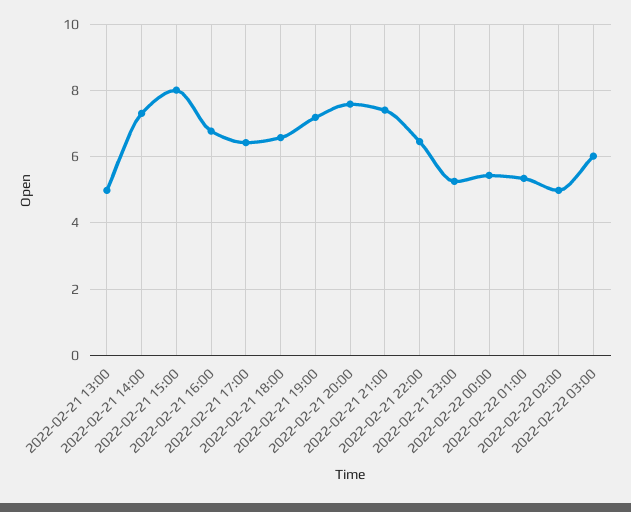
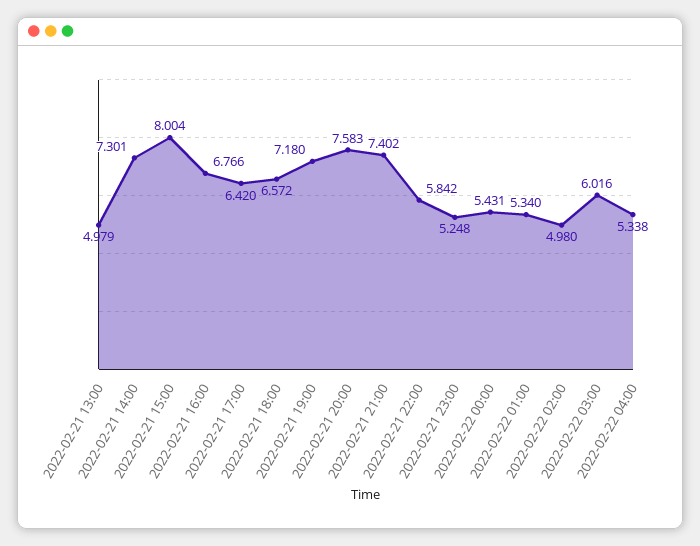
2022-02-21 22:00: 6.4 -> 5.842
2022-02-22 04:00: none -> 5.338

